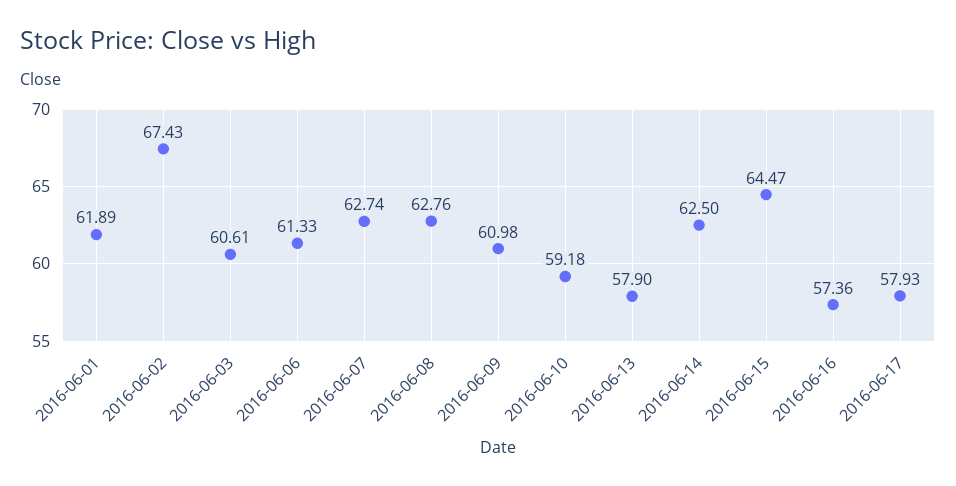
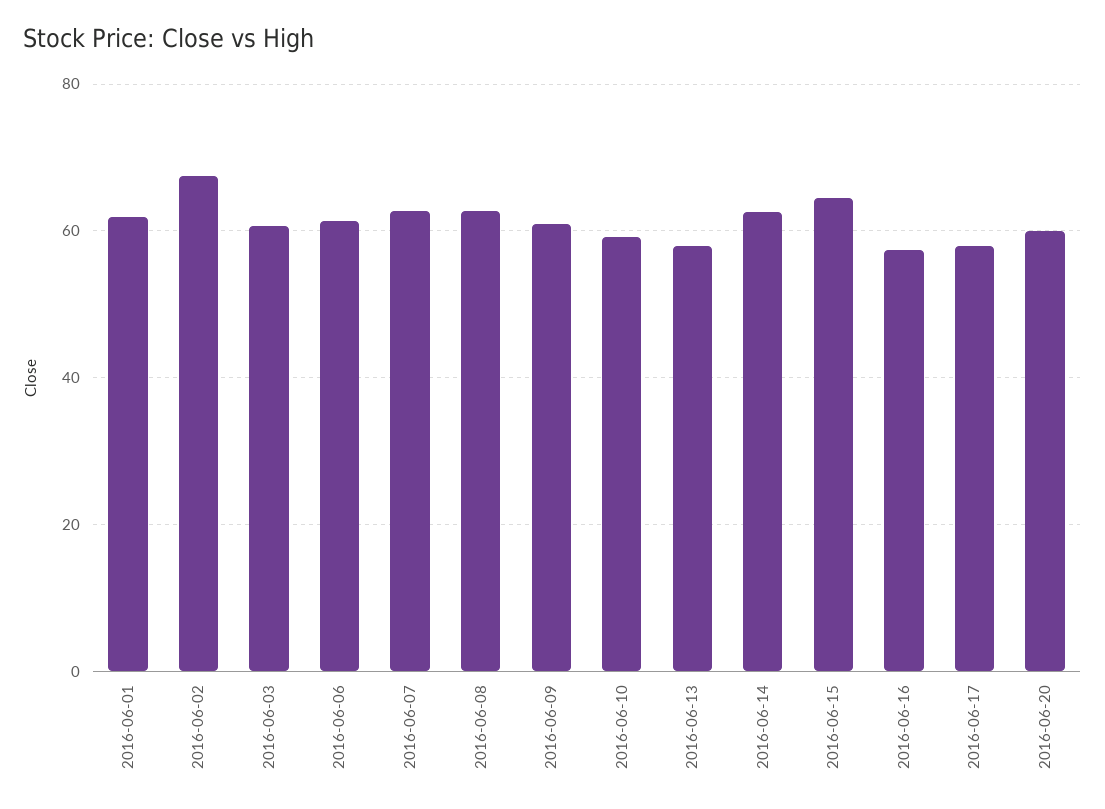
2016-06-20: none -> 60

